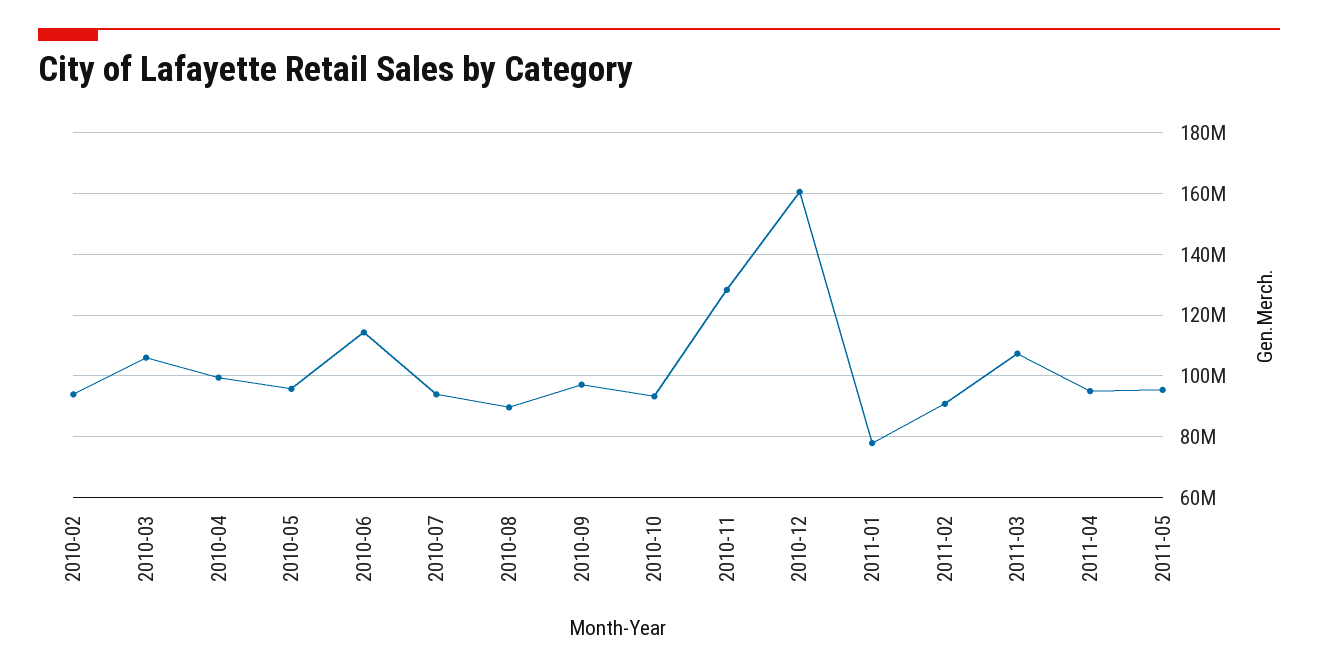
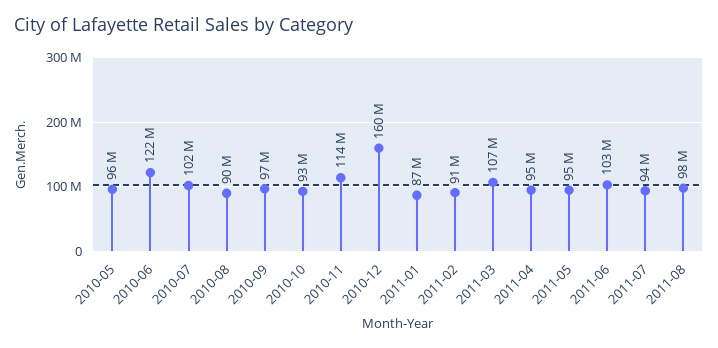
2010-02: 94000000 -> none
2010-03: 106000000 -> none
2010-04: 100000000 -> none
2010-06: 114000000 -> 122000000
2010-07: 94000000 -> 102000000
2010-11: 128000000 -> 114000000
2011-01: 78000000 -> 87000000
2011-06: none -> 103000000
2011-07: none -> 94000000
2011-08: none -> 98000000

